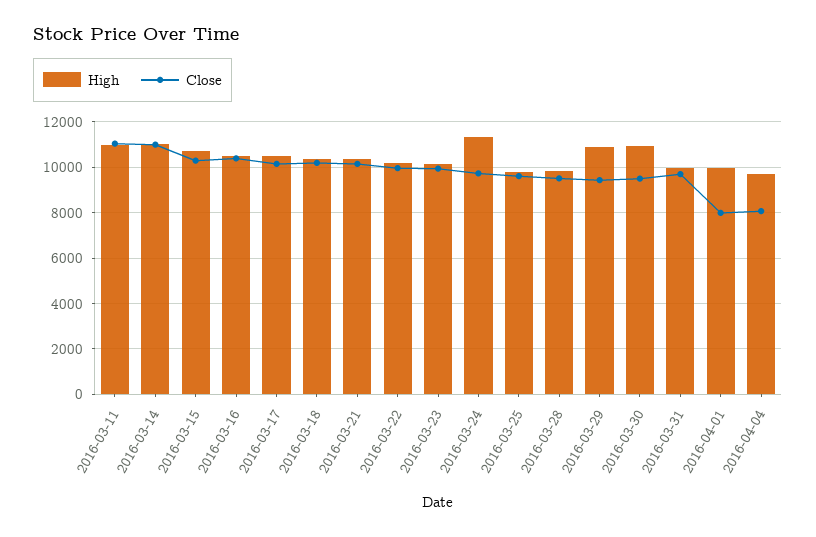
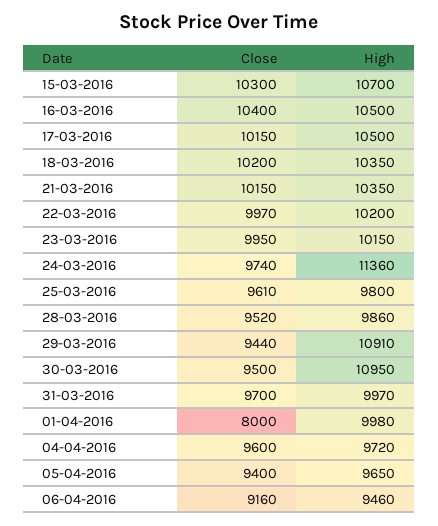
High, 2016-03-11: 11000 -> none
Close, 2016-03-11: 11000 -> none
High, 2016-03-14: 11000 -> none
Close, 2016-03-14: 11000 -> none
Close, 2016-04-04: 8000 -> 9600
Close, 05-04-2016: none -> 9400
High, 05-04-2016: none -> 9650
Close, 06-04-2016: none -> 9160
High, 06-04-2016: none -> 9460

